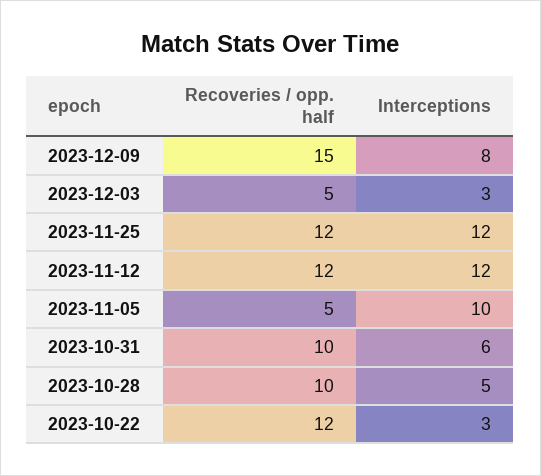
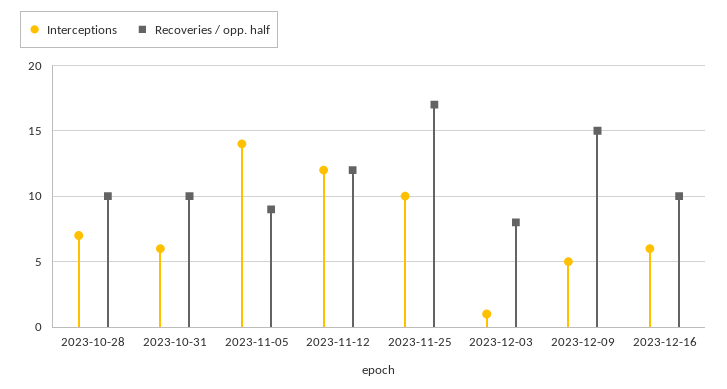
Interceptions, 2023-12-09: 8 -> 5
Recoveries / opp. half, 2023-12-03: 5 -> 8
Interceptions, 2023-12-03: 3 -> 1
Recoveries / opp. half, 2023-11-25: 12 -> 17
Interceptions, 2023-11-25: 12 -> 10
Recoveries / opp. half, 2023-11-05: 5 -> 9
Interceptions, 2023-11-05: 10 -> 14
Interceptions, 2023-10-28: 5 -> 7
Recoveries / opp. half, 2023-10-22: 12 -> none
Interceptions, 2023-10-22: 3 -> none
Interceptions, 2023-12-16: none -> 6
Recoveries / opp. half, 2023-12-16: none -> 10

